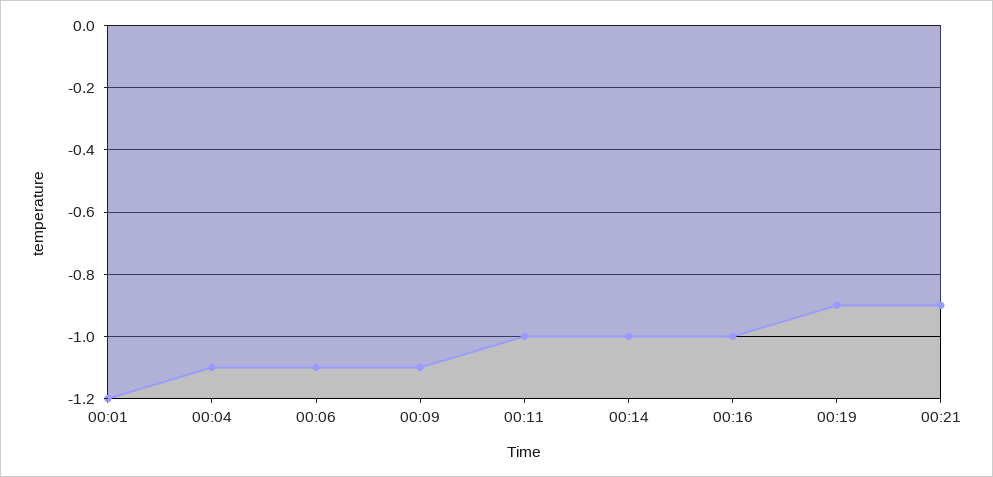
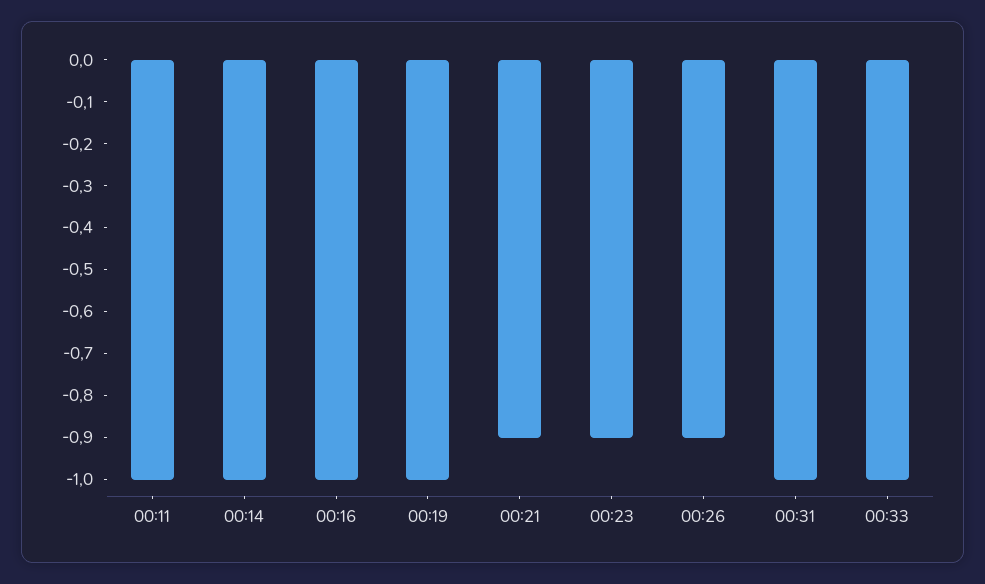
00:01: -1.2 -> none
00:04: -1.1 -> none
00:06: -1.1 -> none
00:09: -1.1 -> none
00:19: -0.9 -> -1
00:23: none -> -0.9
00:26: none -> -0.9
00:31: none -> -1
00:33: none -> -1

